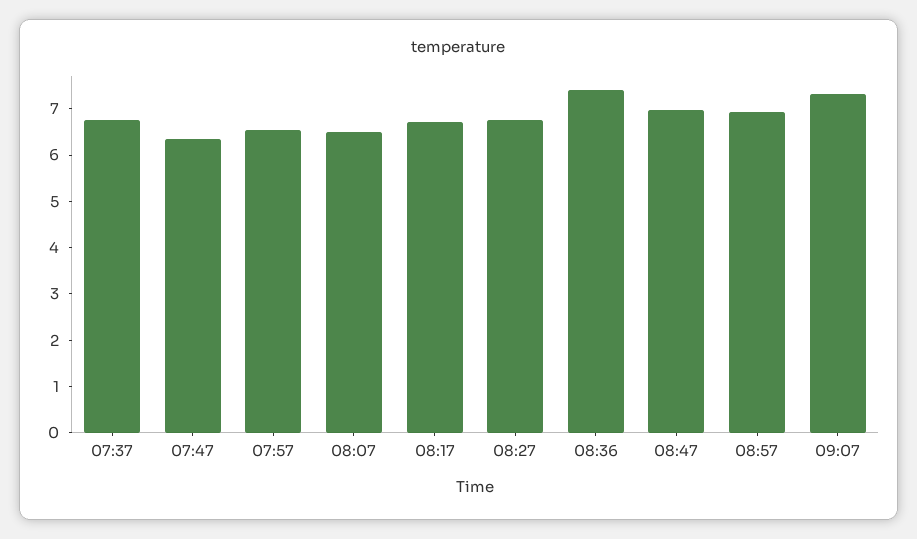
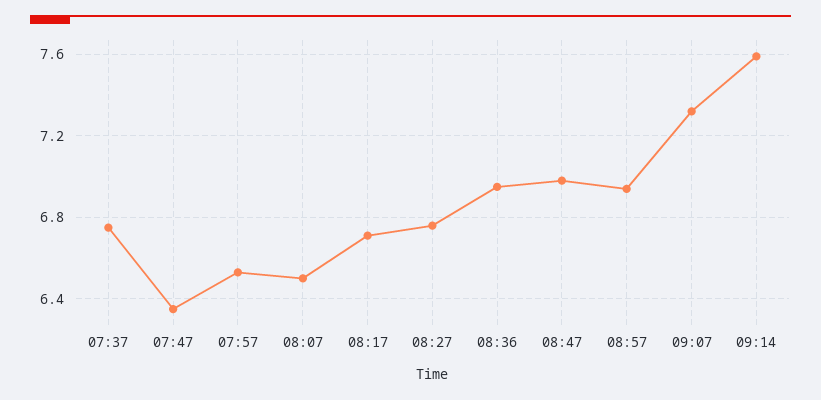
08:36: 7.4 -> 6.95
09:14: none -> 7.6

